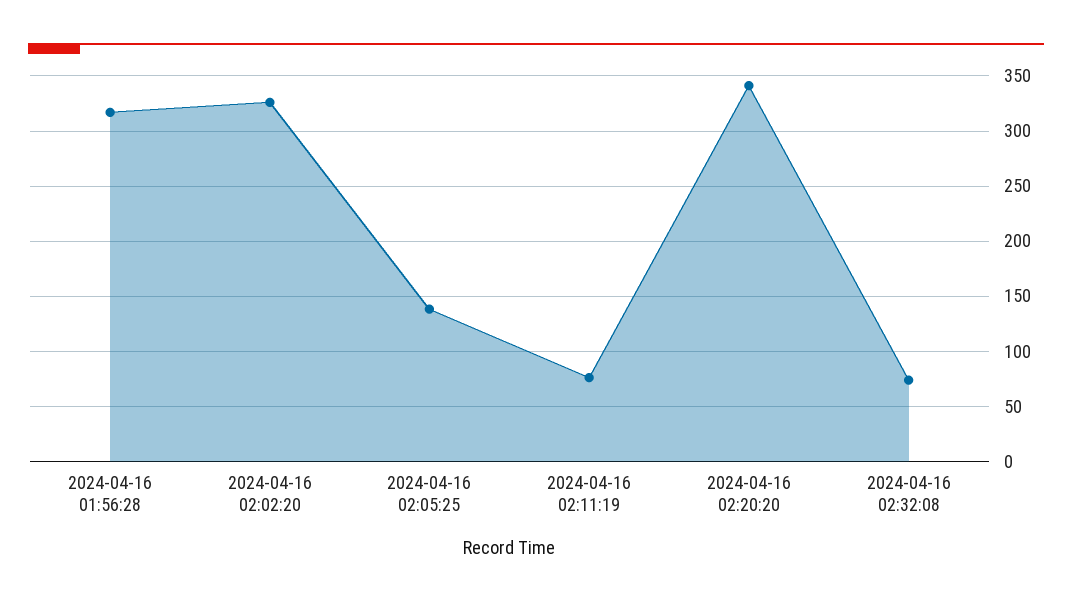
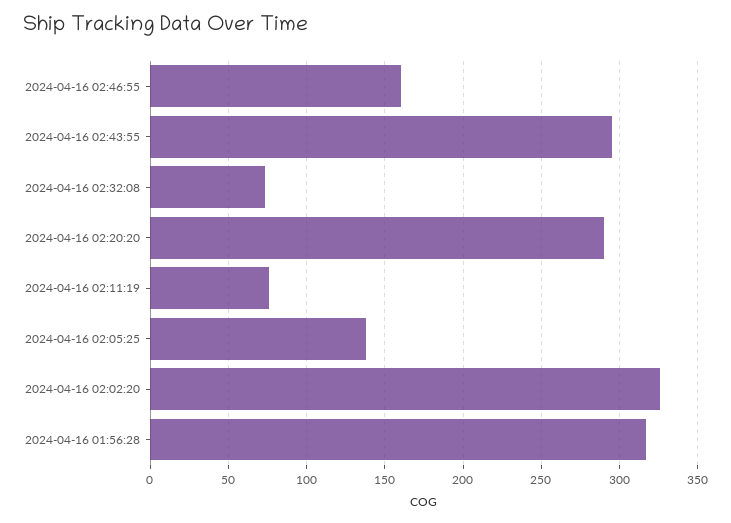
2024-04-16 02:20:20: 340 -> 290
2024-04-16 02:46:55: none -> 160
2024-04-16 02:43:55: none -> 295

